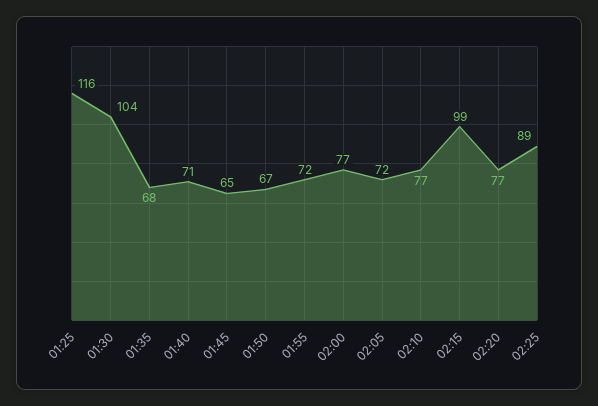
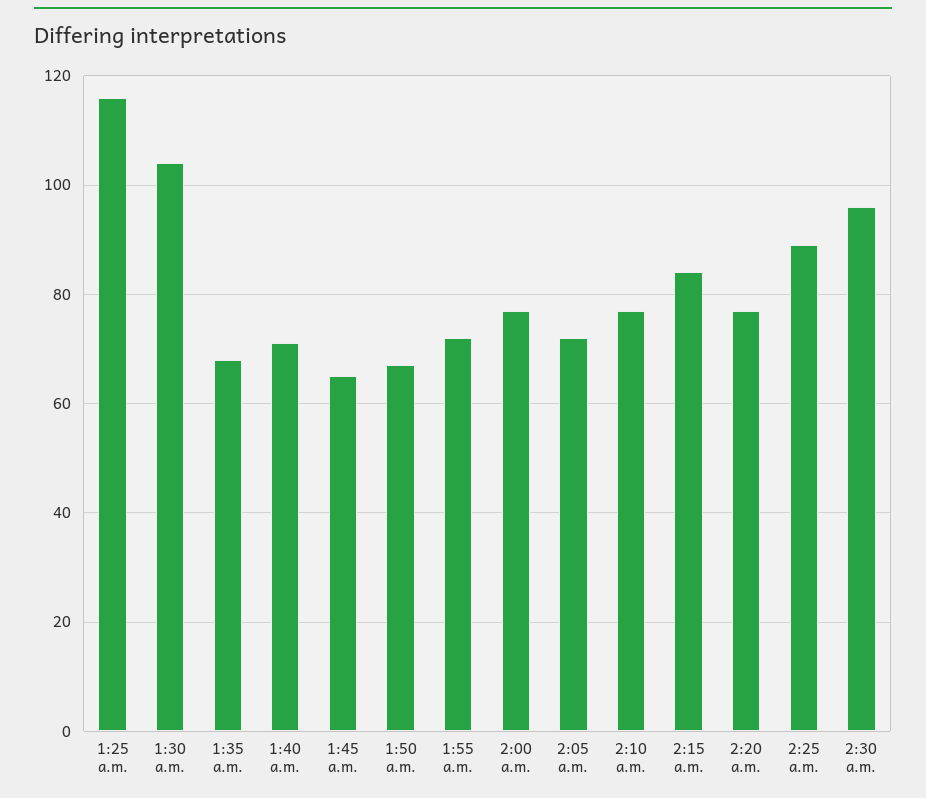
02:15: 99 -> 85
2:30 a.m.: none -> 95

